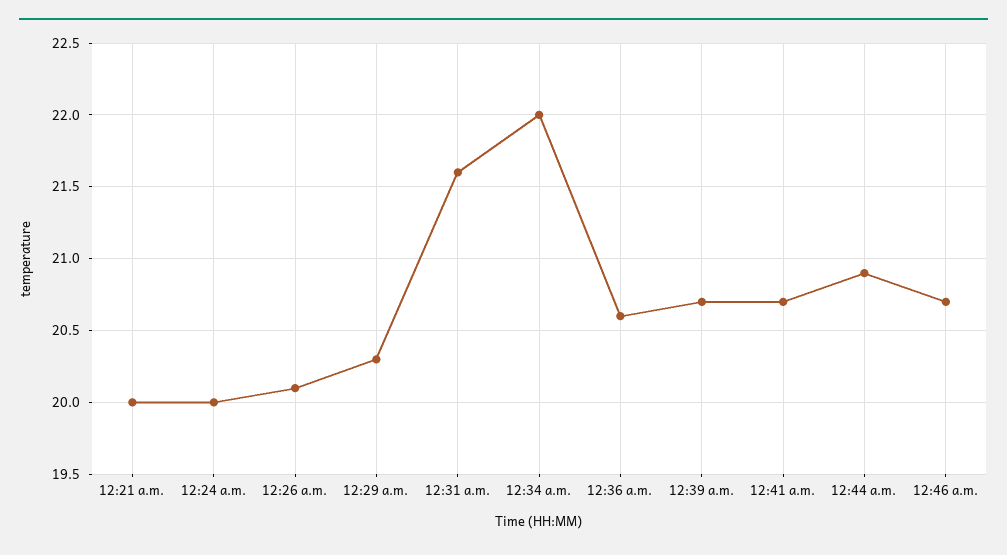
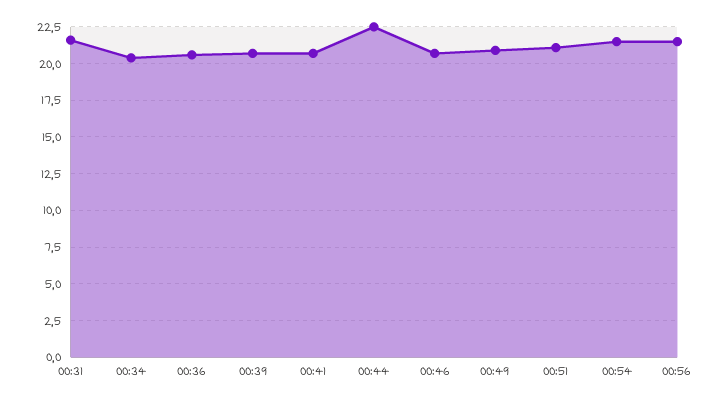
12:21 a.m.: 20 -> none
12:24 a.m.: 20 -> none
12:26 a.m.: 20.1 -> none
12:29 a.m.: 20.3 -> none
12:34 a.m.: 22 -> 20.5
12:44 a.m.: 20.9 -> 22.5
00:49: none -> 21
00:51: none -> 21
00:54: none -> 21.5
00:56: none -> 21.5

